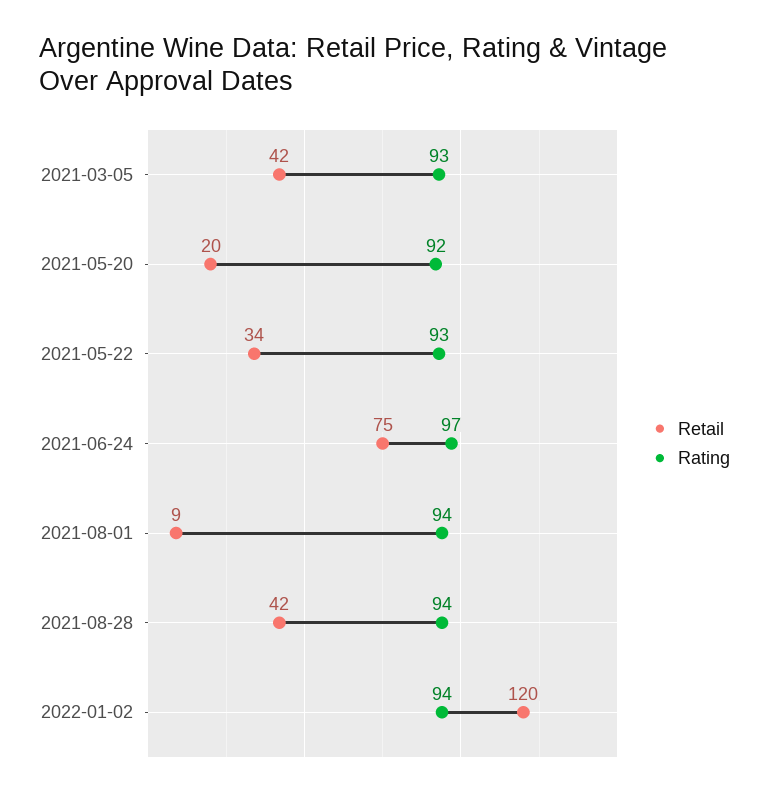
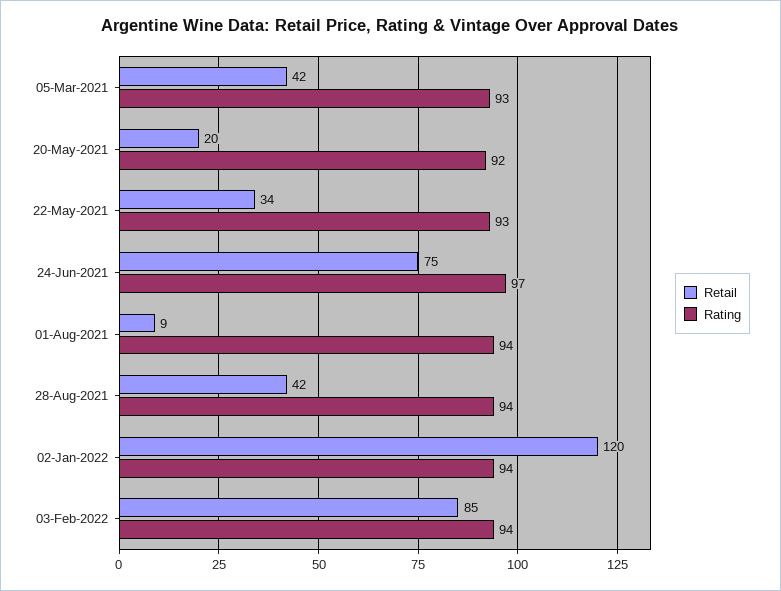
Retail, 03-Feb-2022: none -> 85
Rating, 03-Feb-2022: none -> 94

